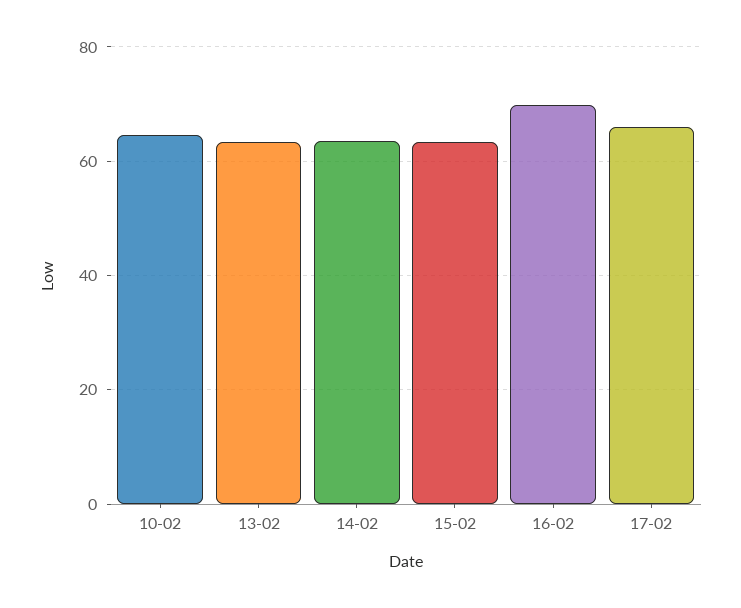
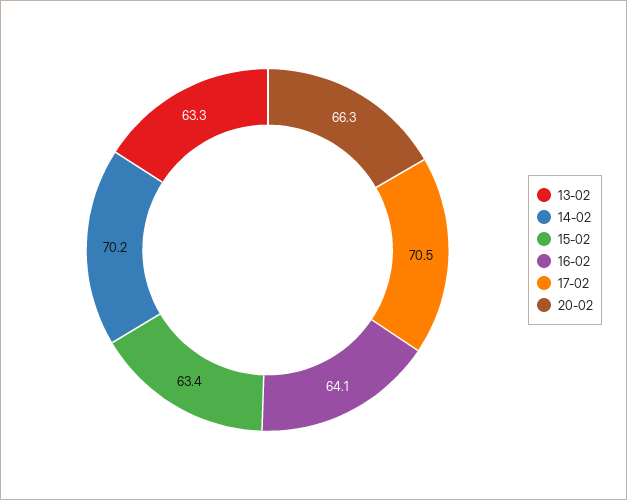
10-02: 64 -> none
14-02: 64 -> 70.2
16-02: 70 -> 64.1
17-02: 66 -> 70.5
20-02: none -> 66.3

